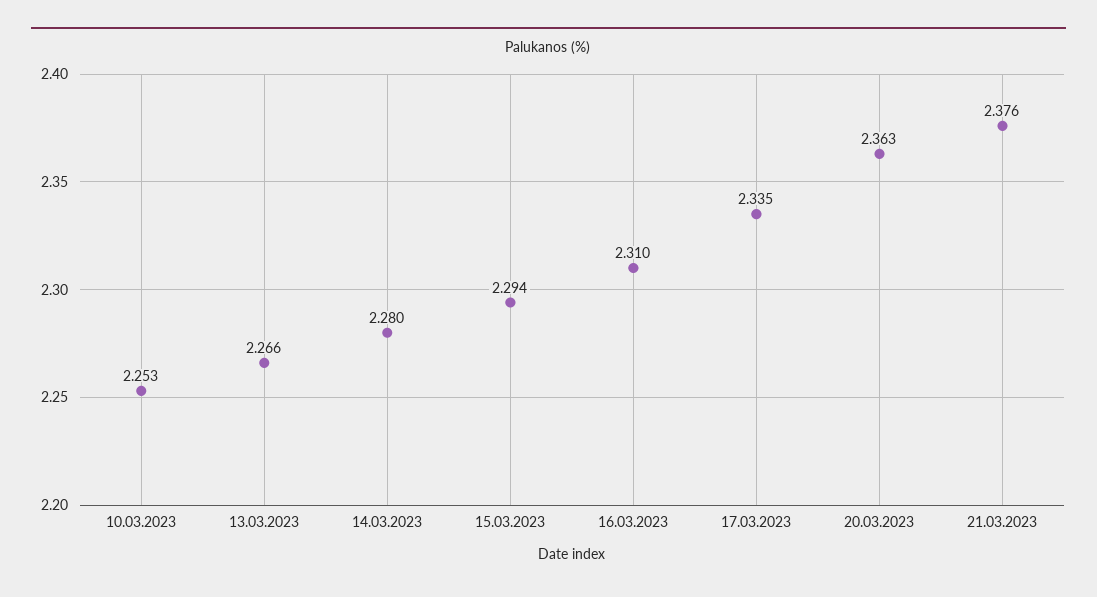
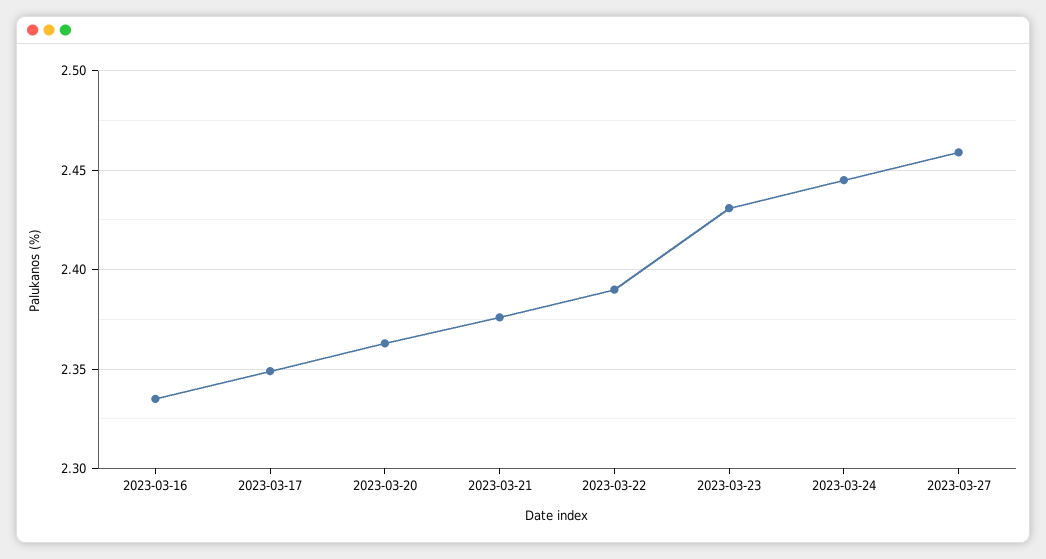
10.03.2023: 2.253 -> none
13.03.2023: 2.266 -> none
14.03.2023: 2.28 -> none
15.03.2023: 2.294 -> none
16.03.2023: 2.31 -> 2.335
17.03.2023: 2.335 -> 2.35
2023-03-22: none -> 2.39
2023-03-23: none -> 2.43
2023-03-24: none -> 2.445
2023-03-27: none -> 2.46

